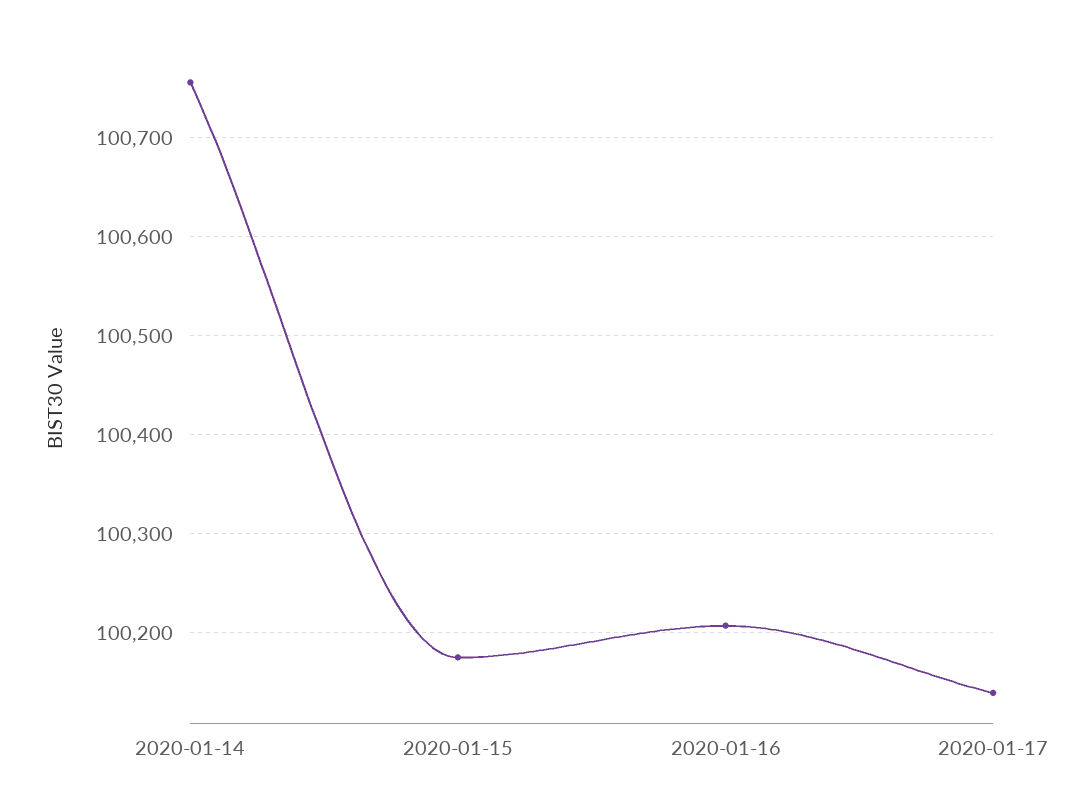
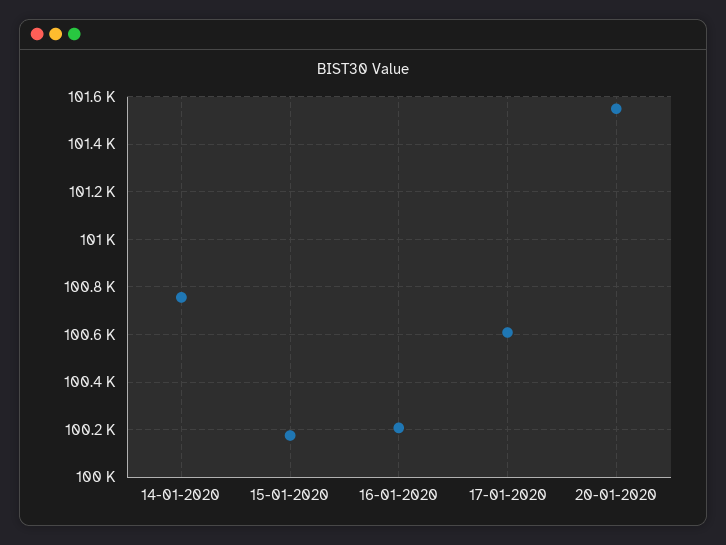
2020-01-17: 100140 -> 100600
20-01-2020: none -> 101550

